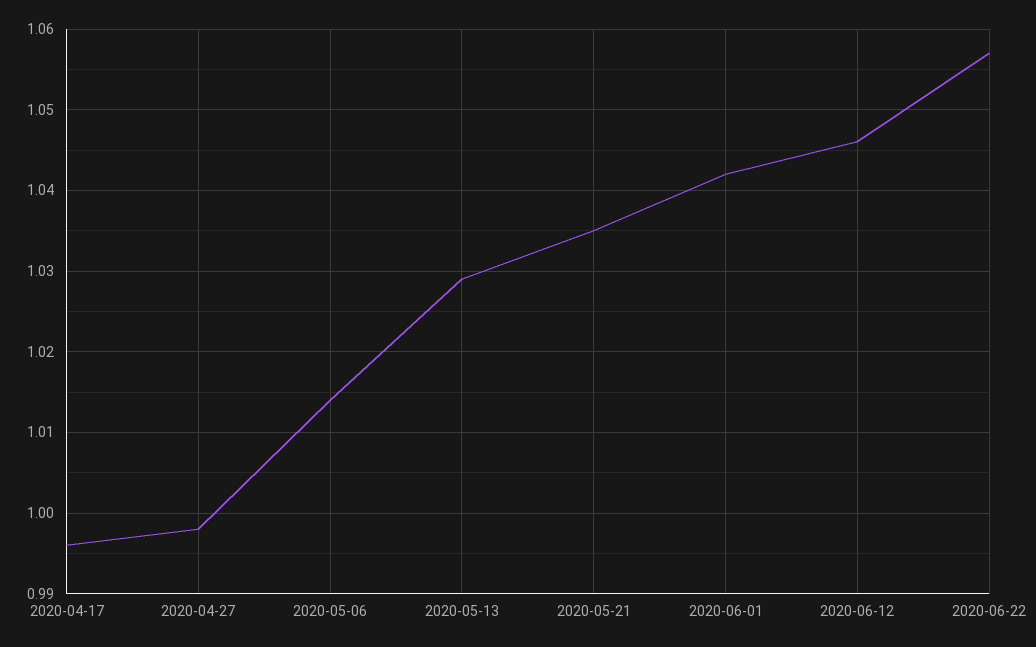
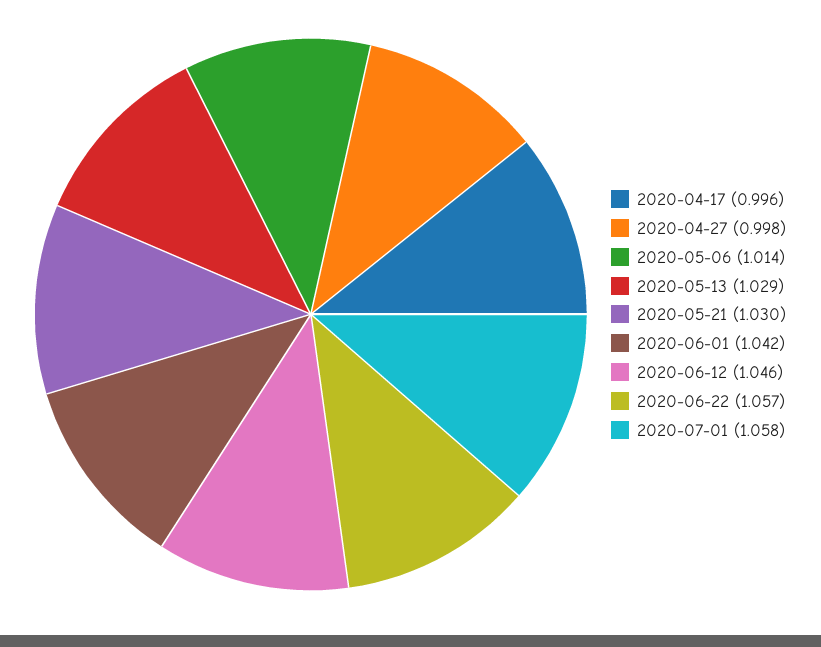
2020-05-21: 1.035 -> 1.03
2020-07-01: none -> 1.058

